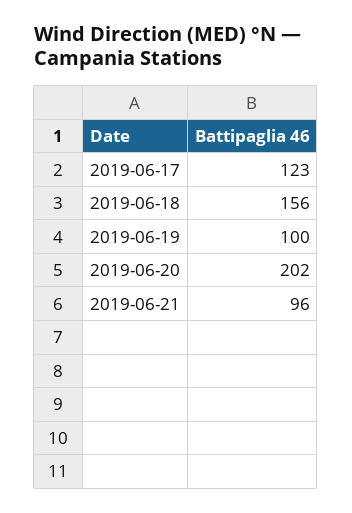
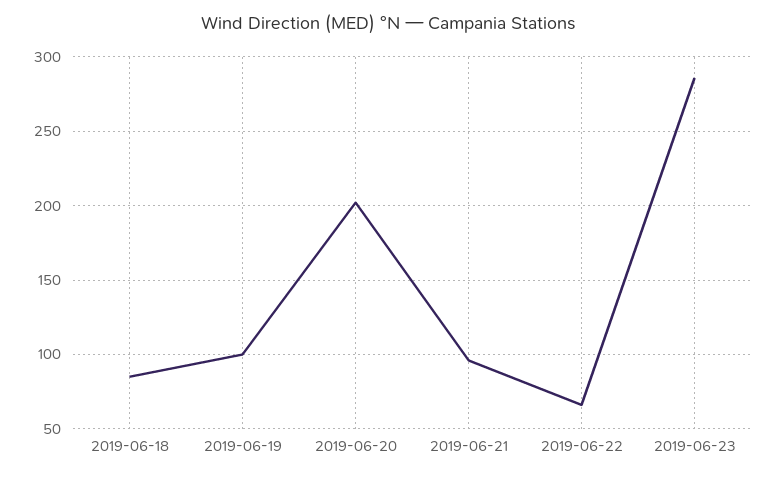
2019-06-17: 123 -> none
2019-06-18: 156 -> 85
2019-06-22: none -> 65
2019-06-23: none -> 285

